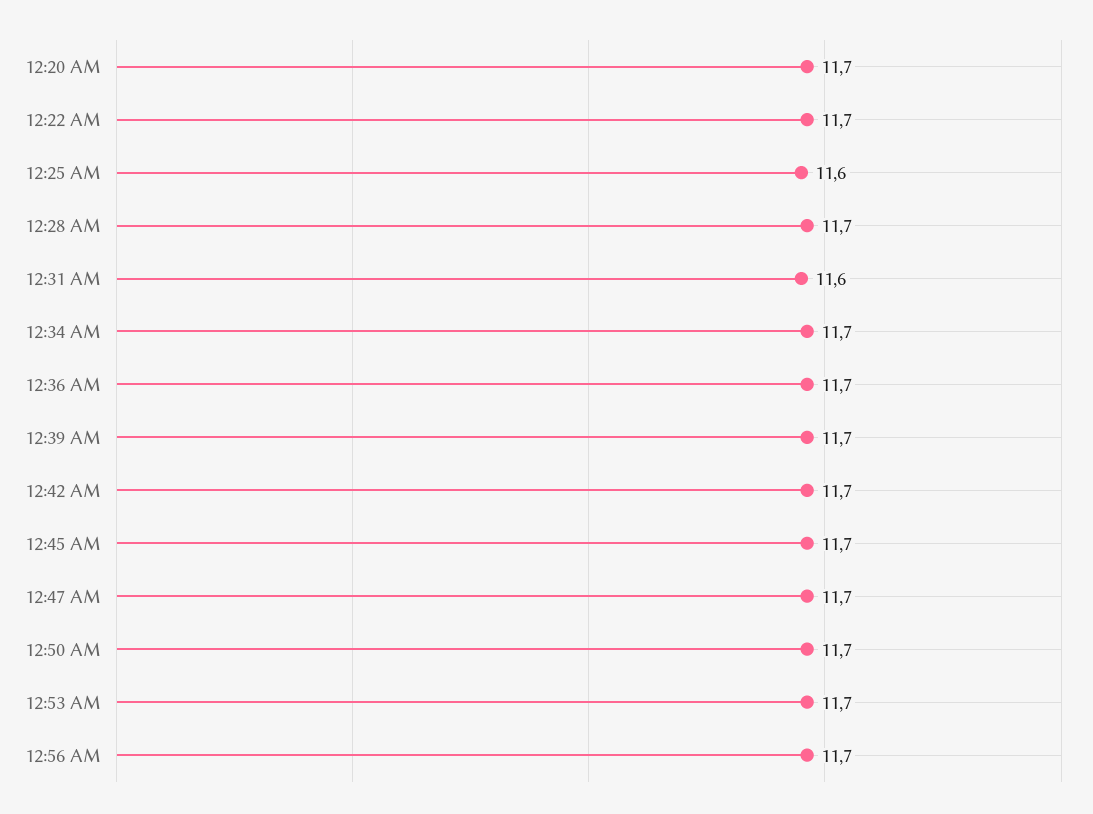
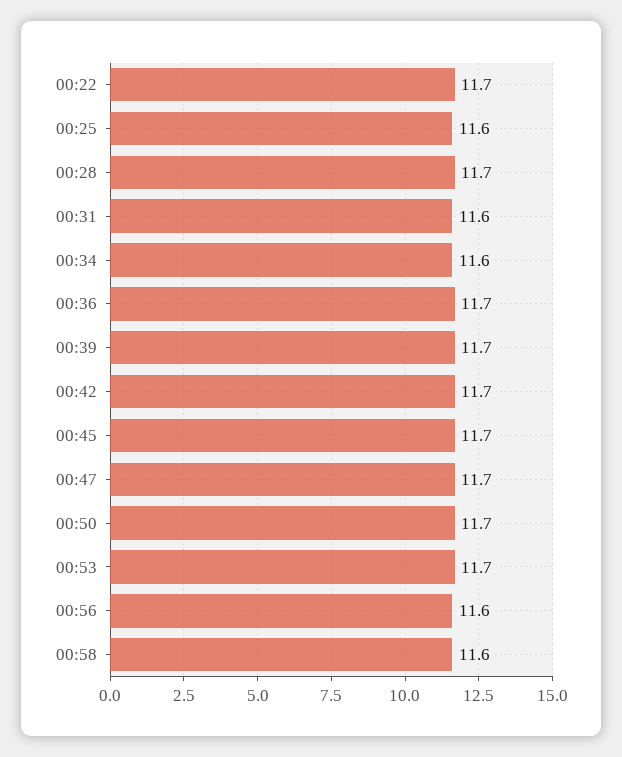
12:20 AM: 11.7 -> none
12:34 AM: 11.7 -> 11.6
12:56 AM: 11.7 -> 11.6
00:58: none -> 11.6

